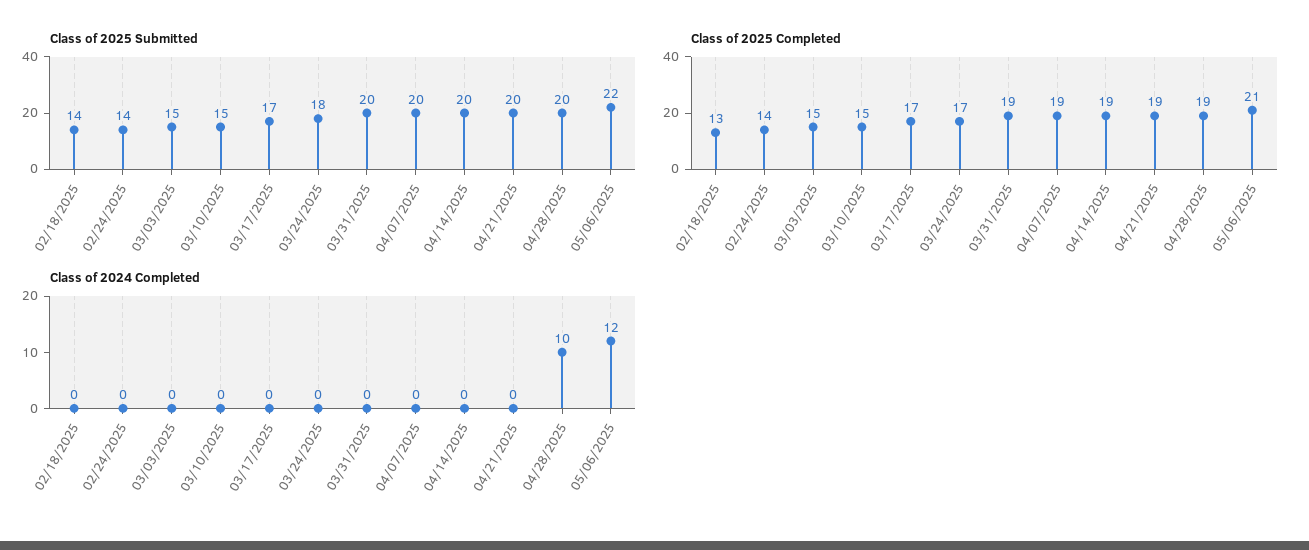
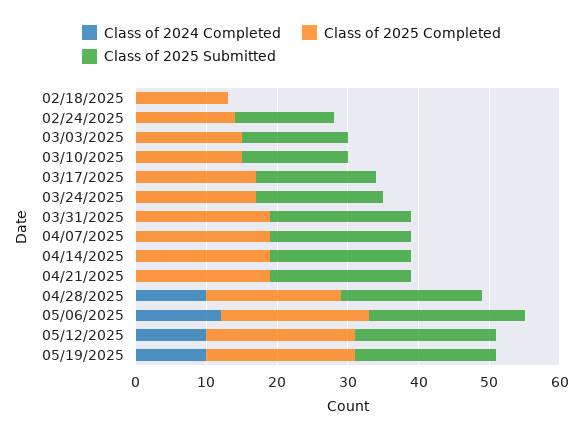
Class of 2025 Submitted, 02/18/2025: 14 -> 0
Class of 2024 Completed, 05/12/2025: none -> 10
Class of 2025 Completed, 05/12/2025: none -> 20
Class of 2025 Submitted, 05/12/2025: none -> 20
Class of 2024 Completed, 05/19/2025: none -> 10
Class of 2025 Completed, 05/19/2025: none -> 20
Class of 2025 Submitted, 05/19/2025: none -> 20

